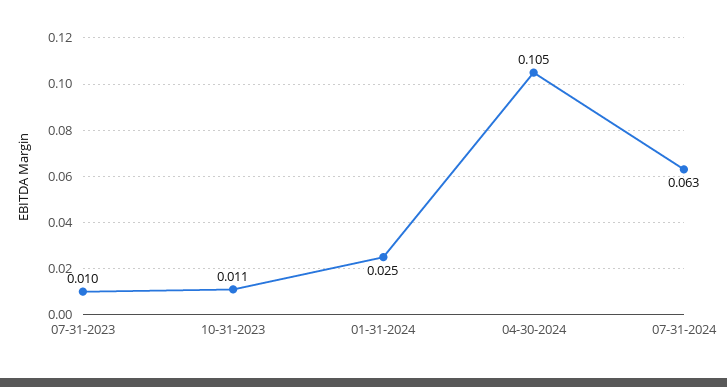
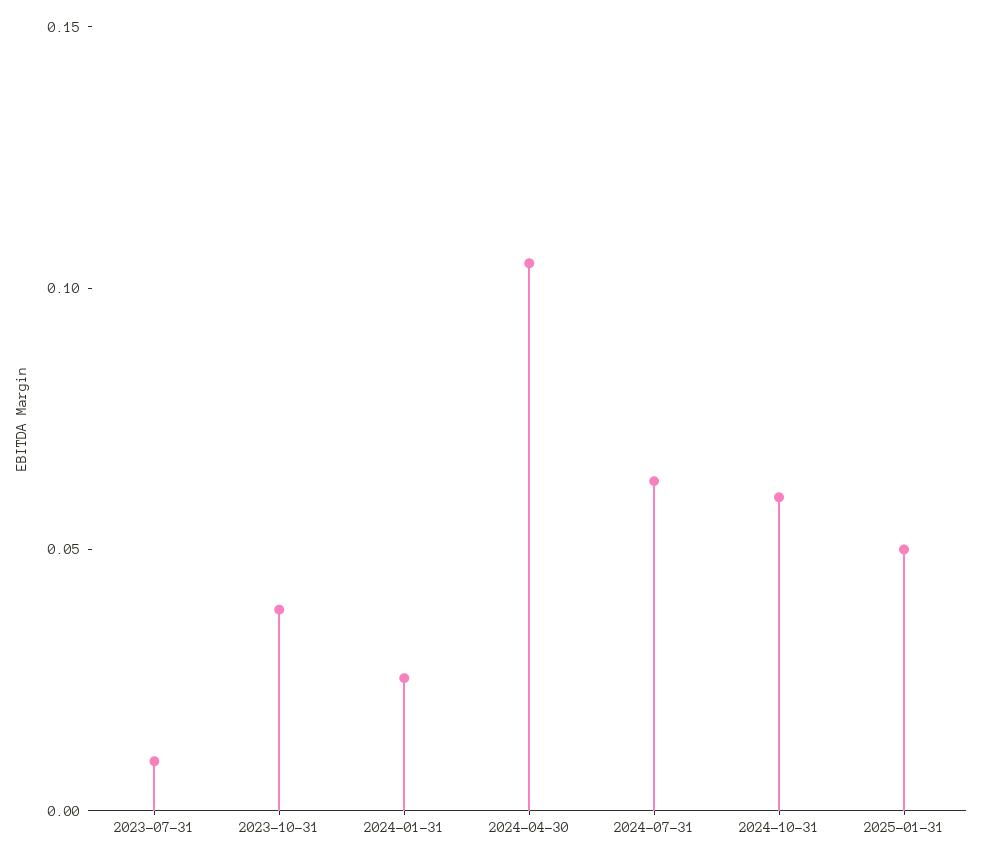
10-31-2023: 0.011 -> 0.04
2024-10-31: none -> 0.06
2025-01-31: none -> 0.05

